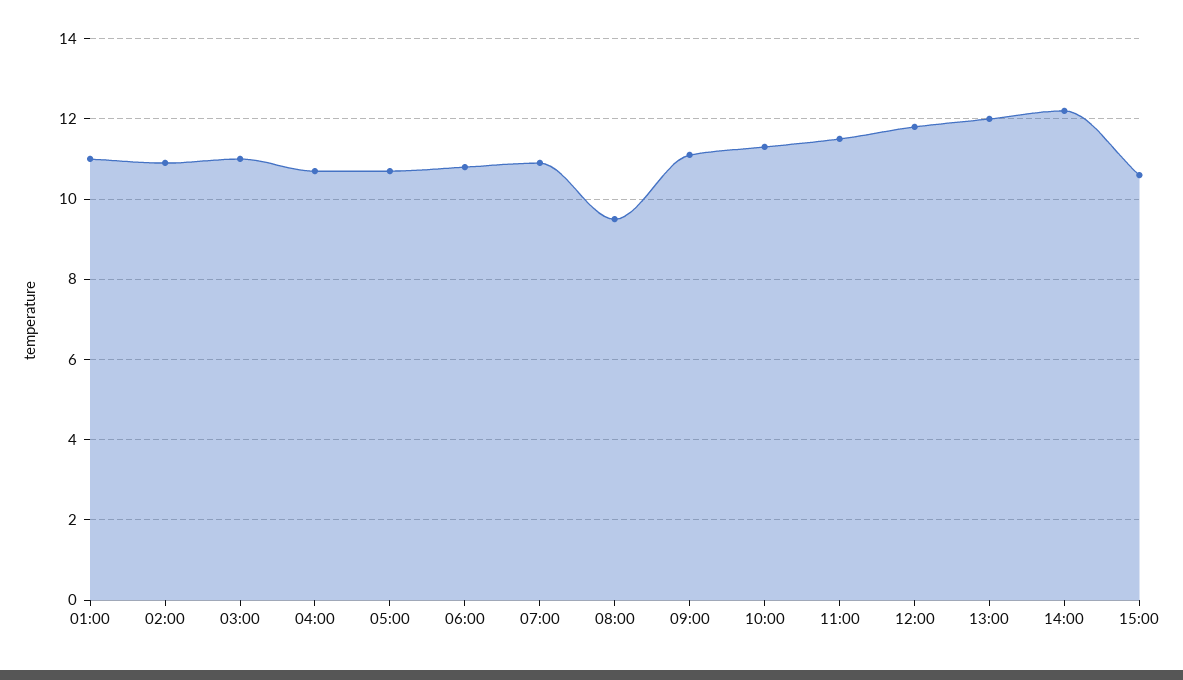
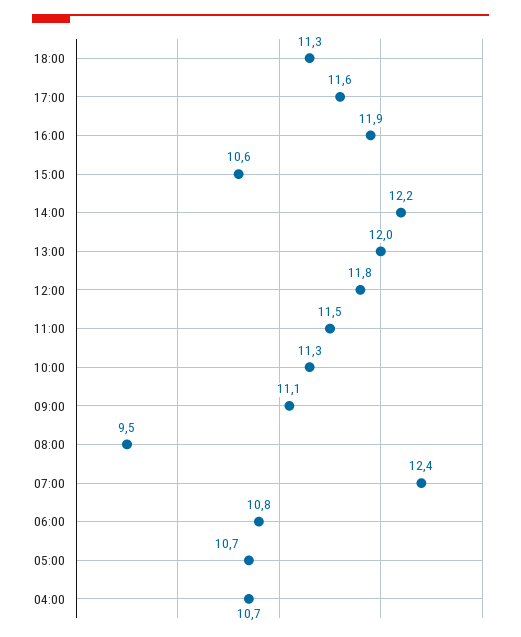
01:00: 11 -> none
02:00: 11 -> none
03:00: 11 -> none
07:00: 11 -> 12.4
18:00: none -> 11.3
17:00: none -> 11.6
16:00: none -> 11.9

